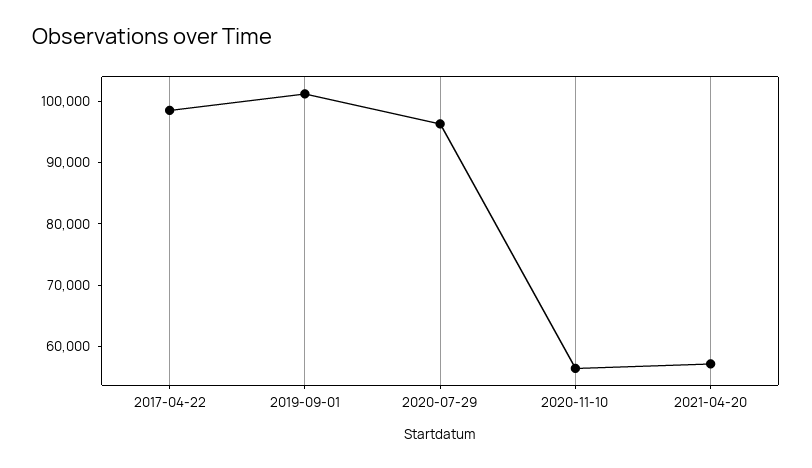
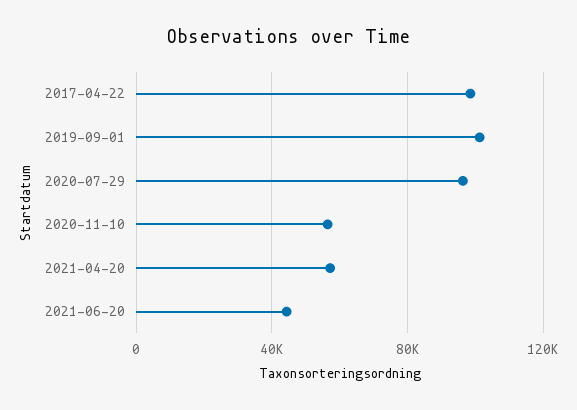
2021-06-20: none -> 45000

